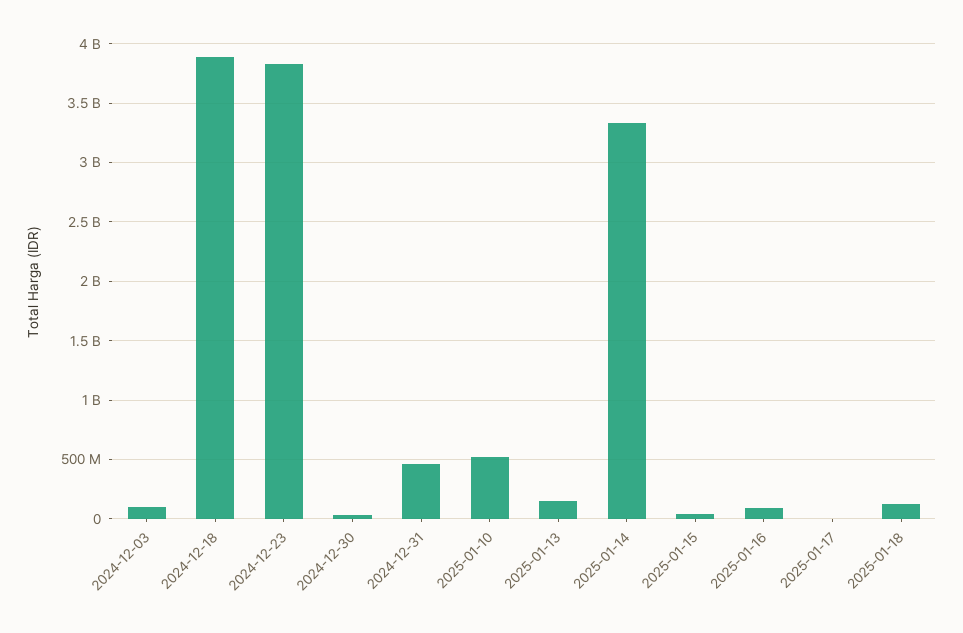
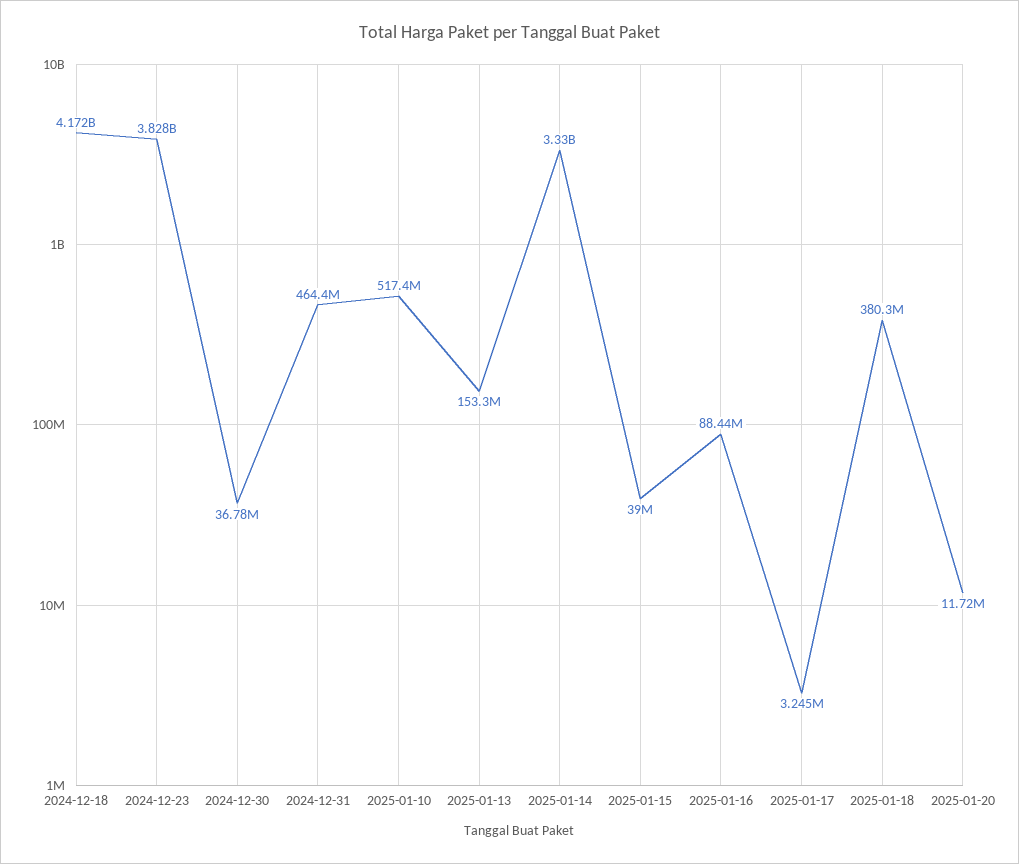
2024-12-03: 100000000 -> none
2024-12-18: 3900000000 -> 4172000000
2025-01-18: 100000000 -> 380300000
2025-01-20: none -> 11720000

